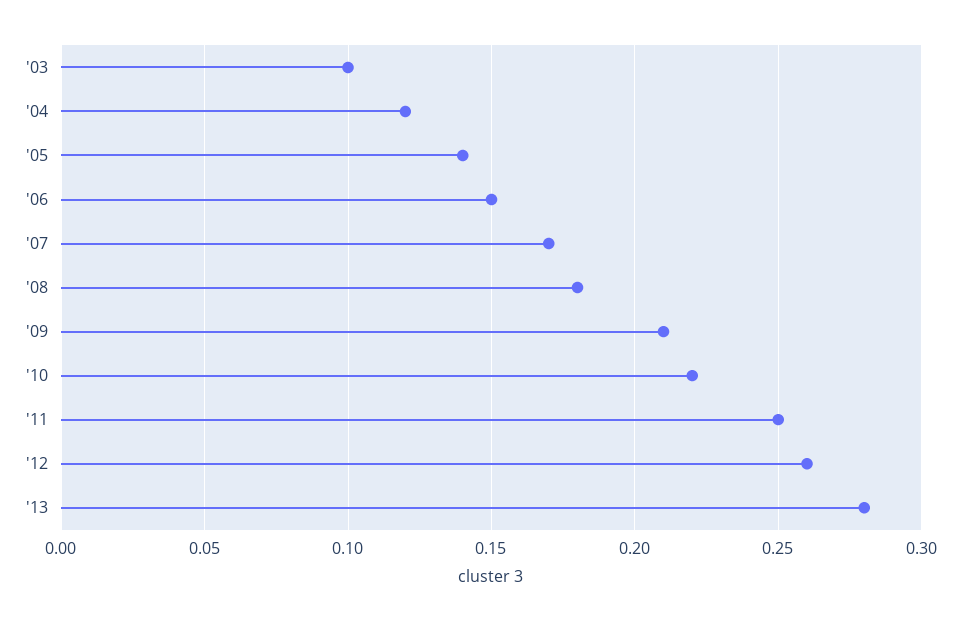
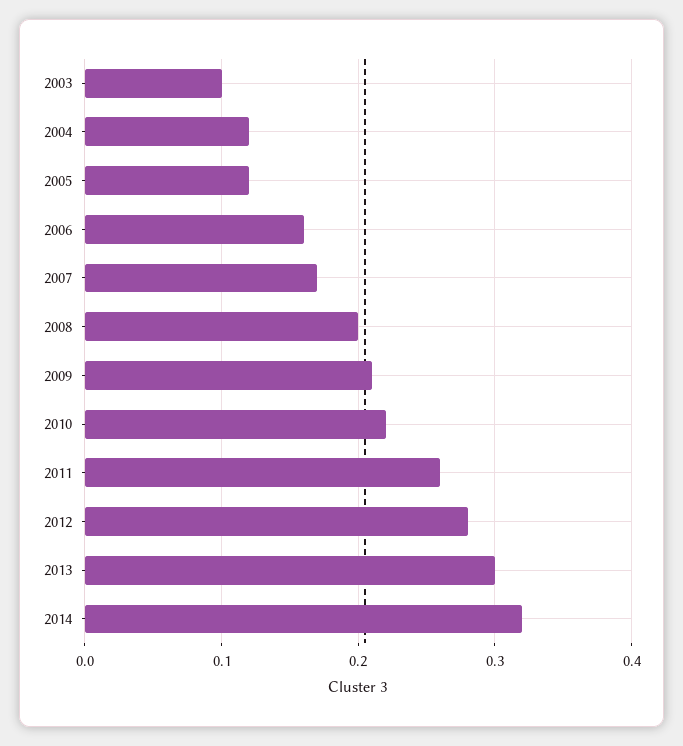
'05: 0.14 -> 0.12
'06: 0.15 -> 0.16
'08: 0.18 -> 0.2
'11: 0.25 -> 0.26
'12: 0.26 -> 0.28
'13: 0.28 -> 0.3
2014: none -> 0.32

